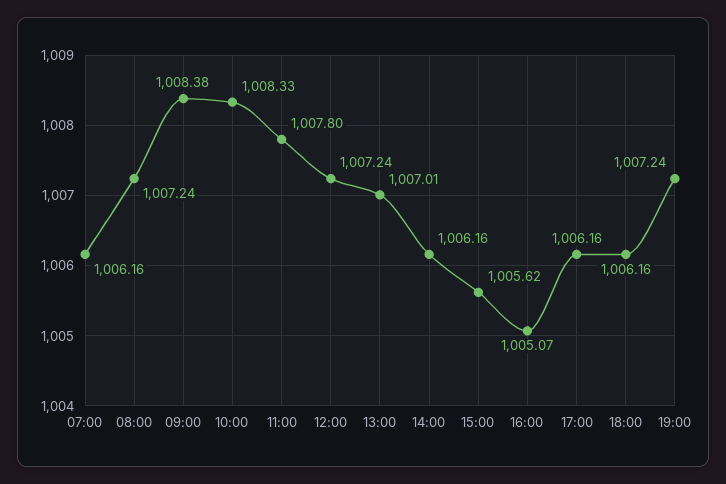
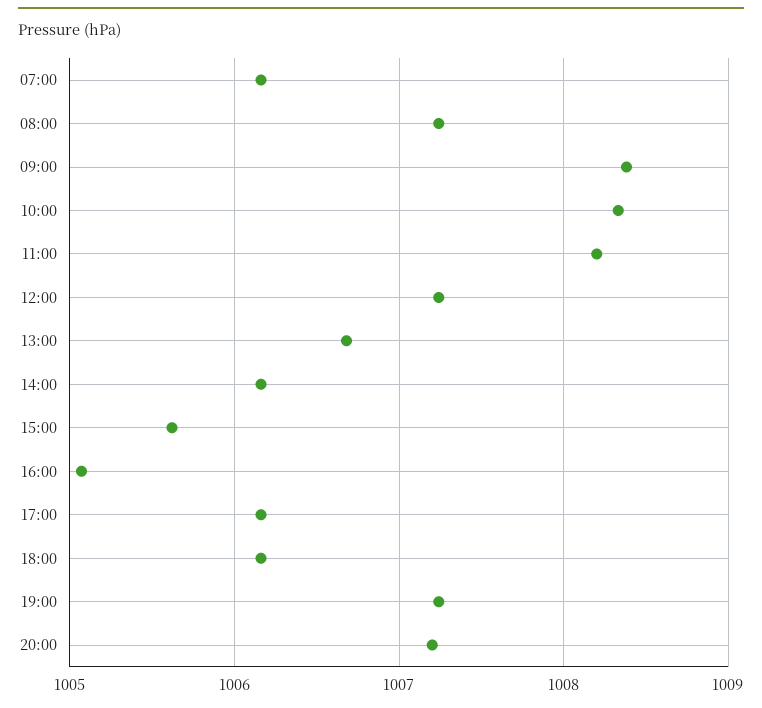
11:00: 1007.8 -> 1008.2
13:00: 1007.01 -> 1006.7
20:00: none -> 1007.2

